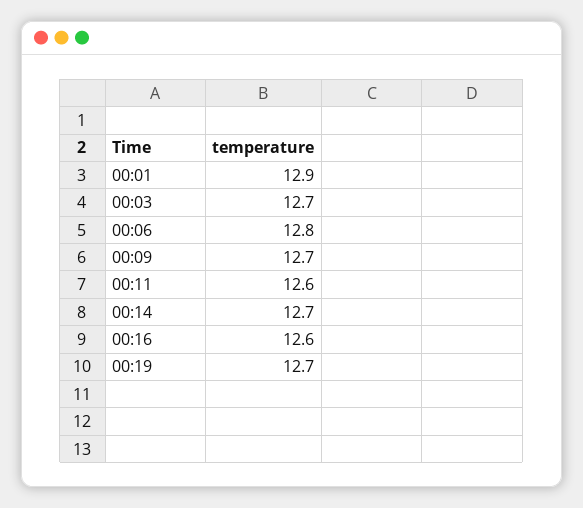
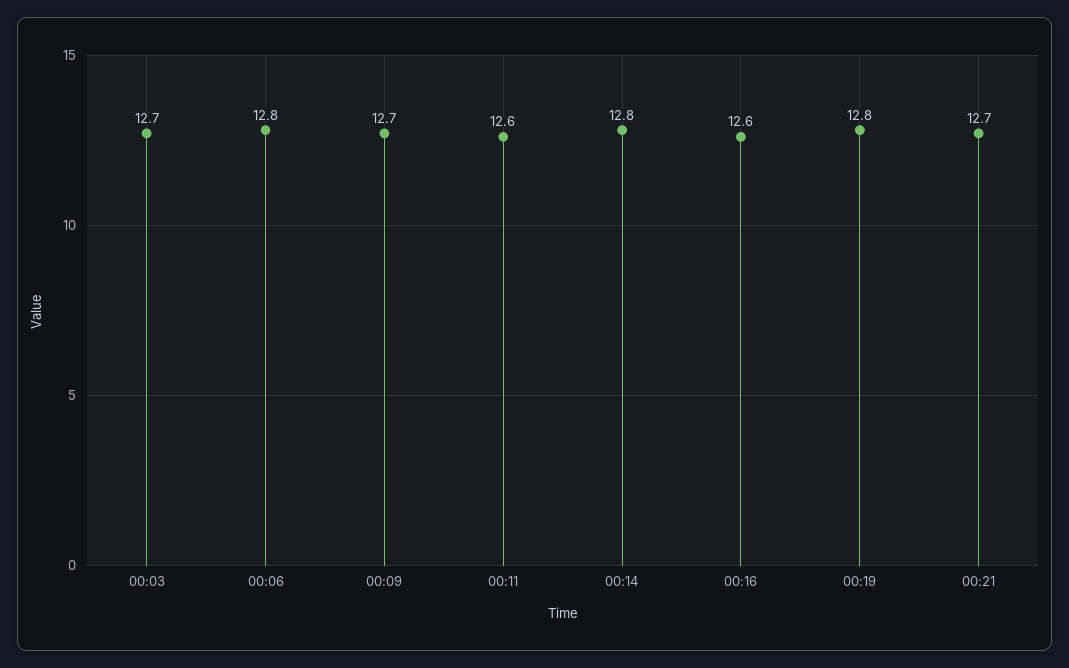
00:01: 12.9 -> none
00:14: 12.7 -> 12.8
00:19: 12.7 -> 12.8
00:21: none -> 12.7

